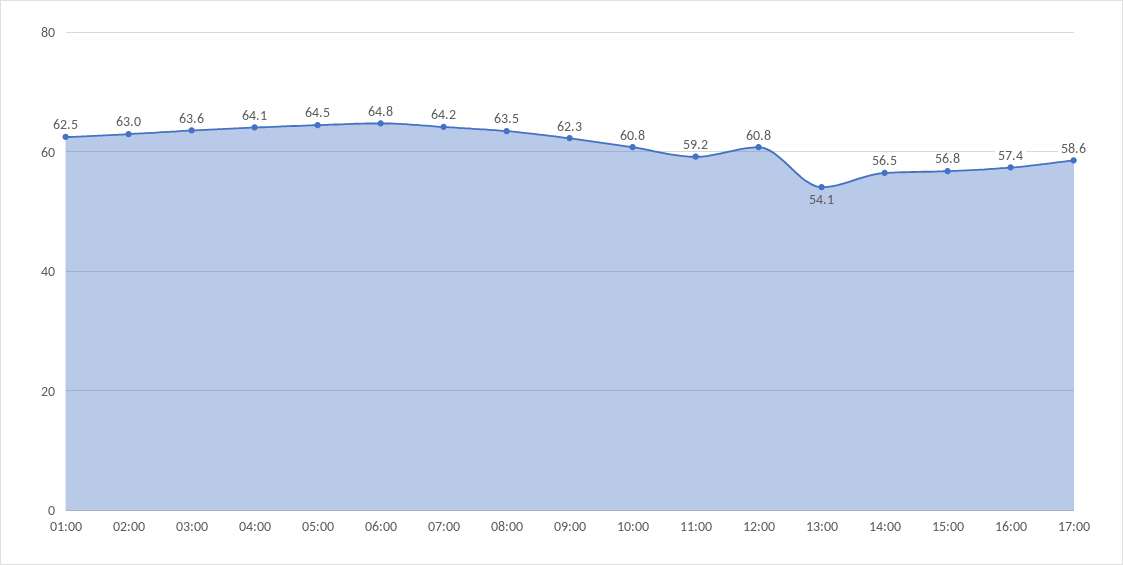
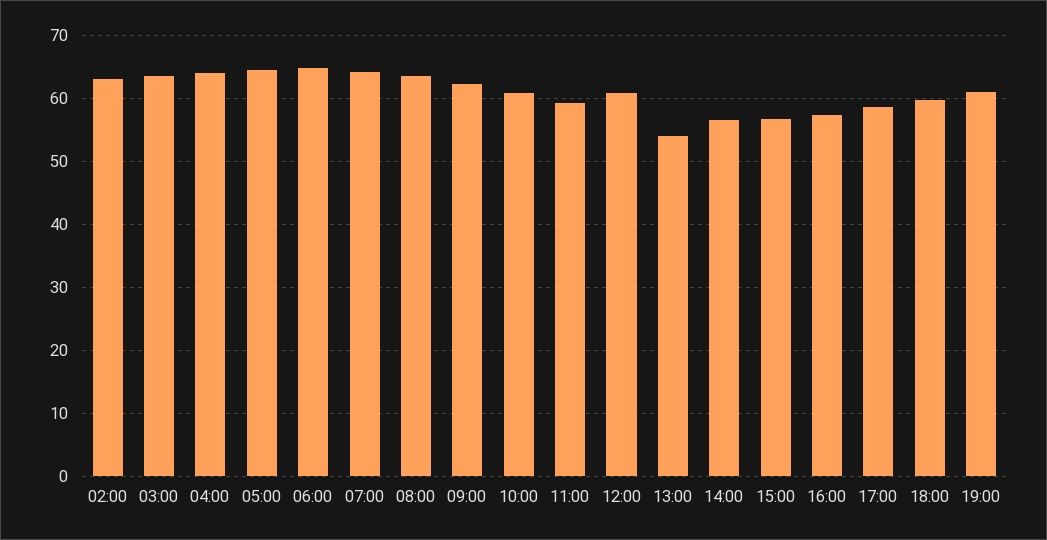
01:00: 62.5 -> none
18:00: none -> 60
19:00: none -> 61

